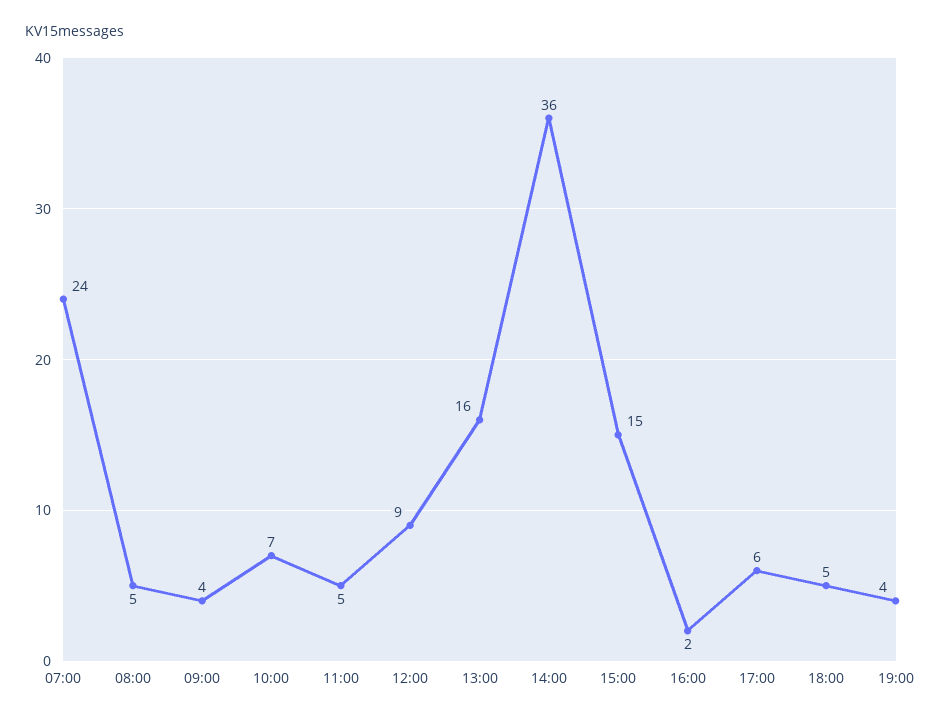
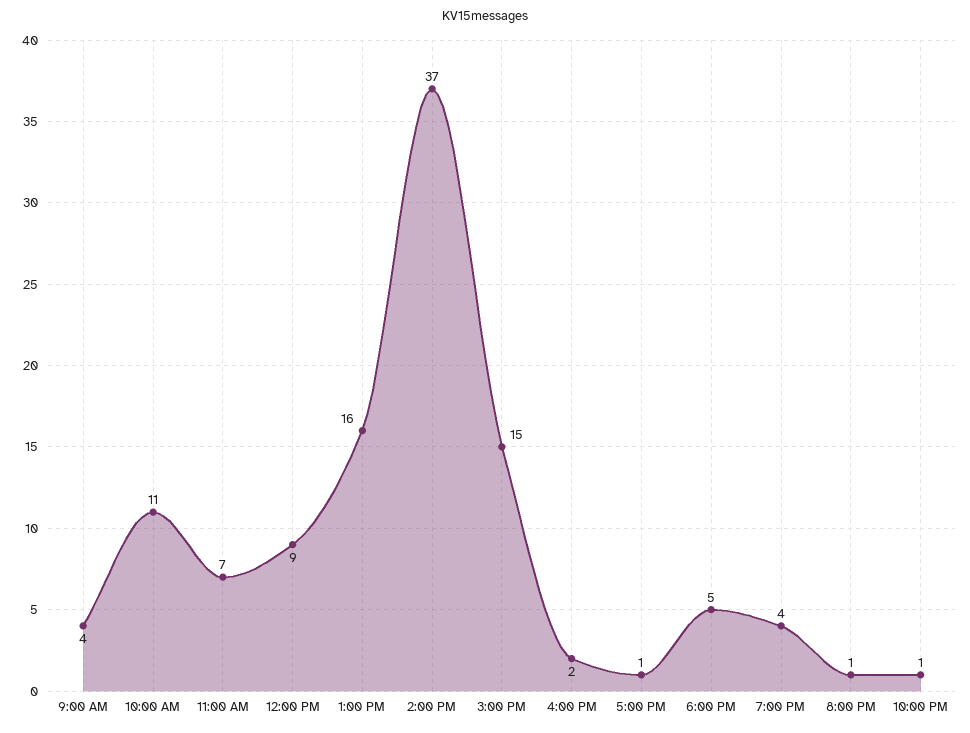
07:00: 24 -> none
08:00: 5 -> none
10:00: 7 -> 11
11:00: 5 -> 7
14:00: 36 -> 37
17:00: 6 -> 1
8:00 PM: none -> 1
10:00 PM: none -> 1

